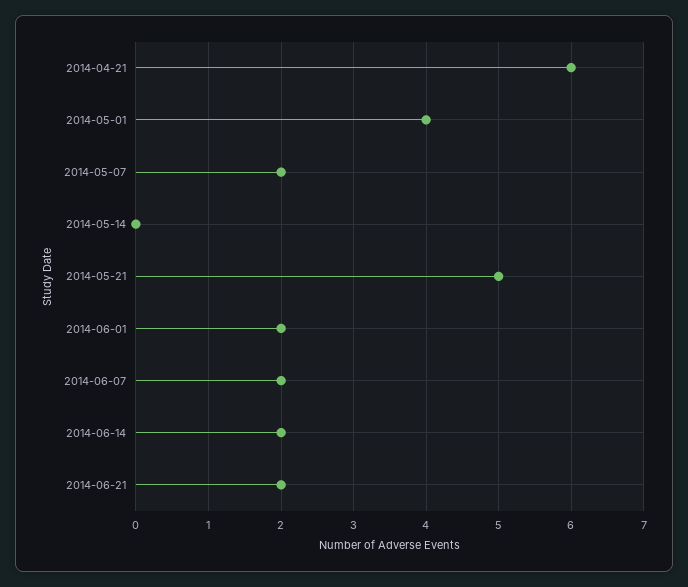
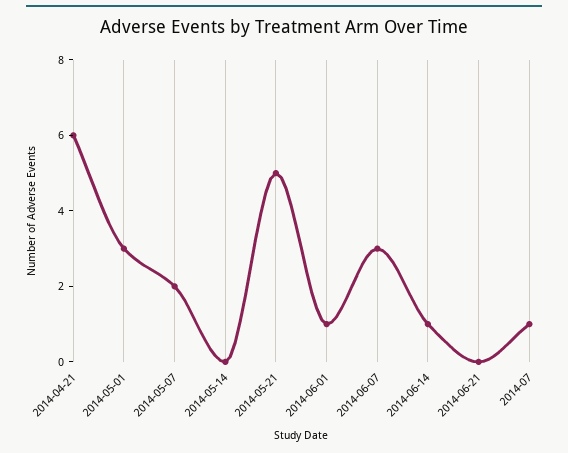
2014-05-01: 4 -> 3
2014-06-01: 2 -> 1
2014-06-07: 2 -> 3
2014-06-14: 2 -> 1
2014-06-21: 2 -> 0
2014-07: none -> 1

